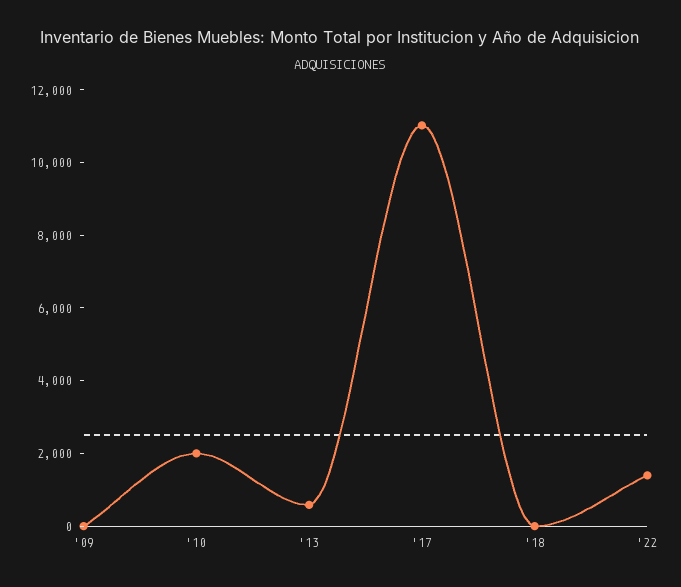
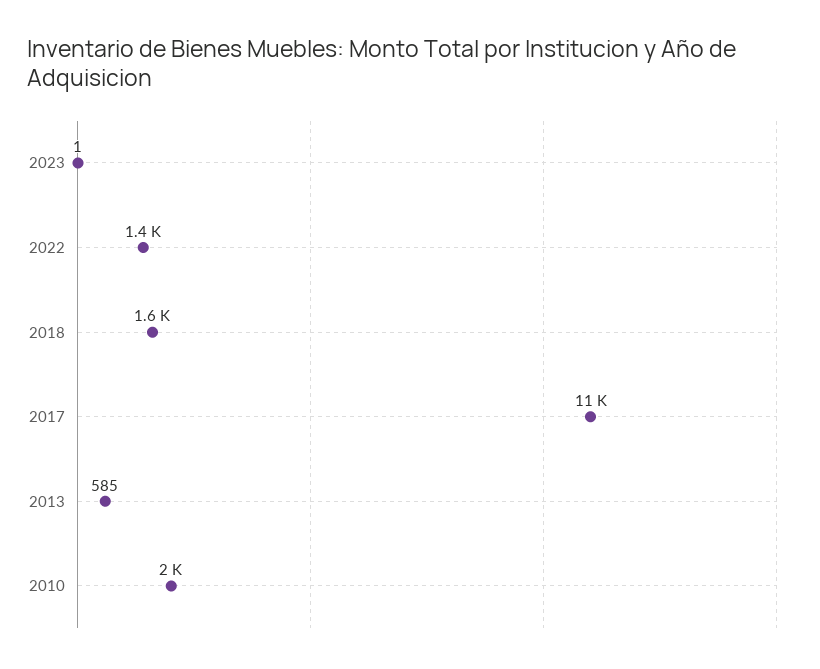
'09: 0 -> none
'18: 0 -> 1600
2023: none -> 1

